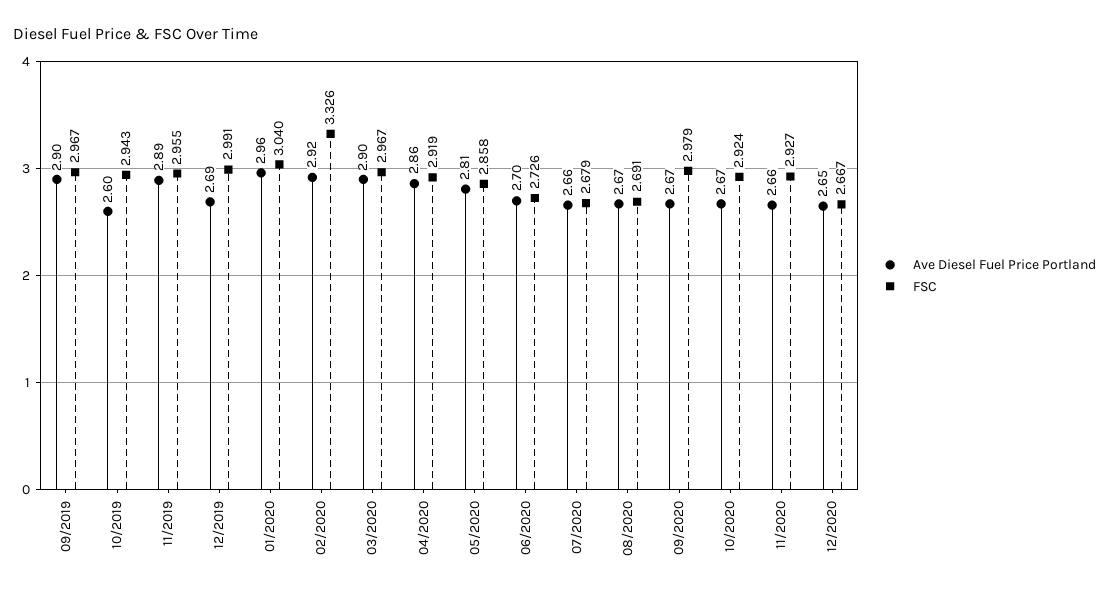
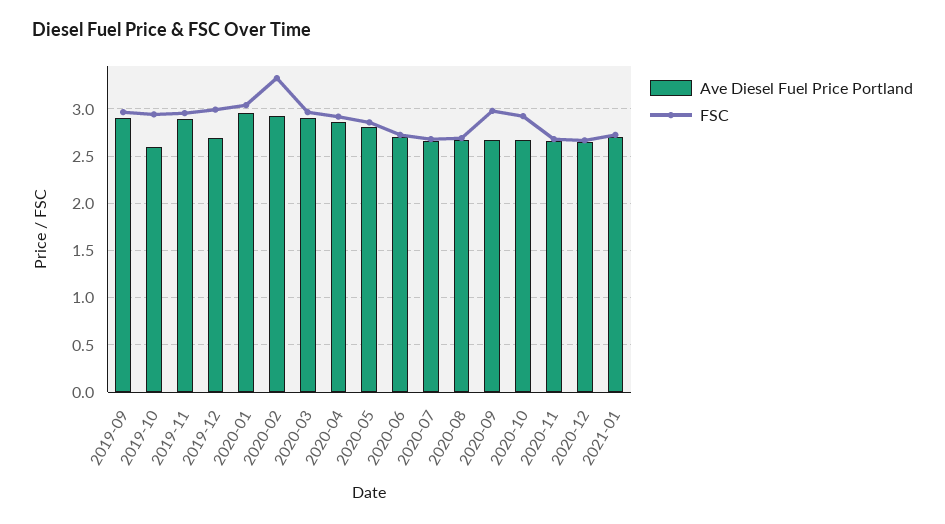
FSC, 11/2020: 2.927 -> 2.7
Ave Diesel Fuel Price Portland, 2021-01: none -> 2.7
FSC, 2021-01: none -> 2.7

